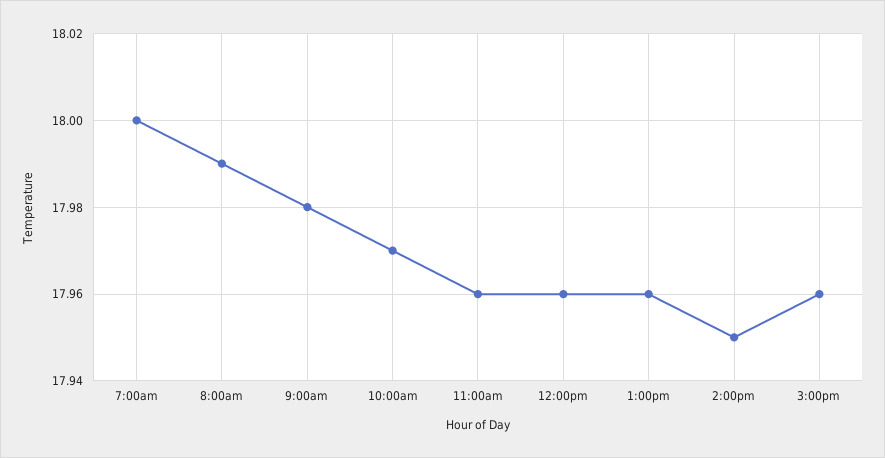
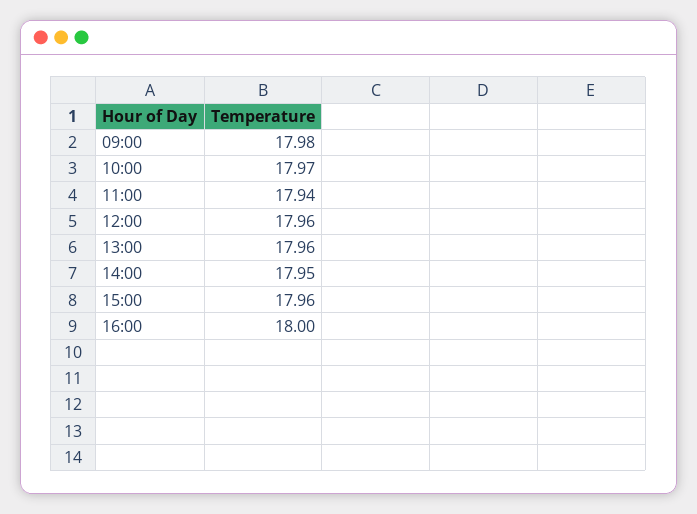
7:00am: 18 -> none
8:00am: 17.99 -> none
11:00am: 17.96 -> 17.94
16:00: none -> 18

